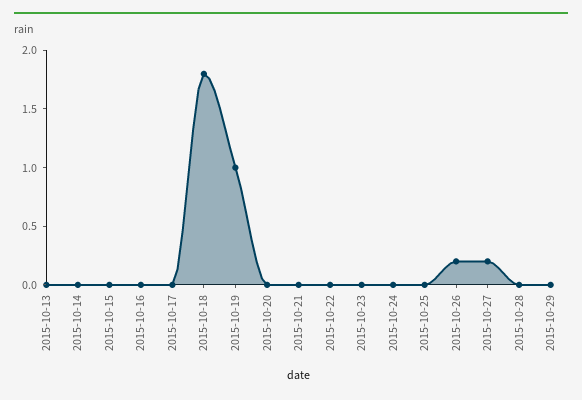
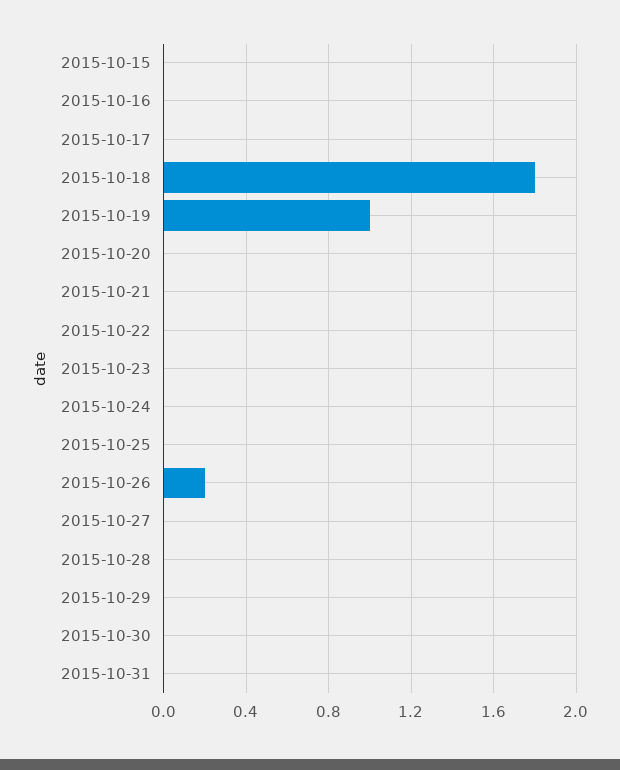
2015-10-13: 0 -> none
2015-10-14: 0 -> none
2015-10-27: 0.2 -> 0
2015-10-30: none -> 0
2015-10-31: none -> 0

